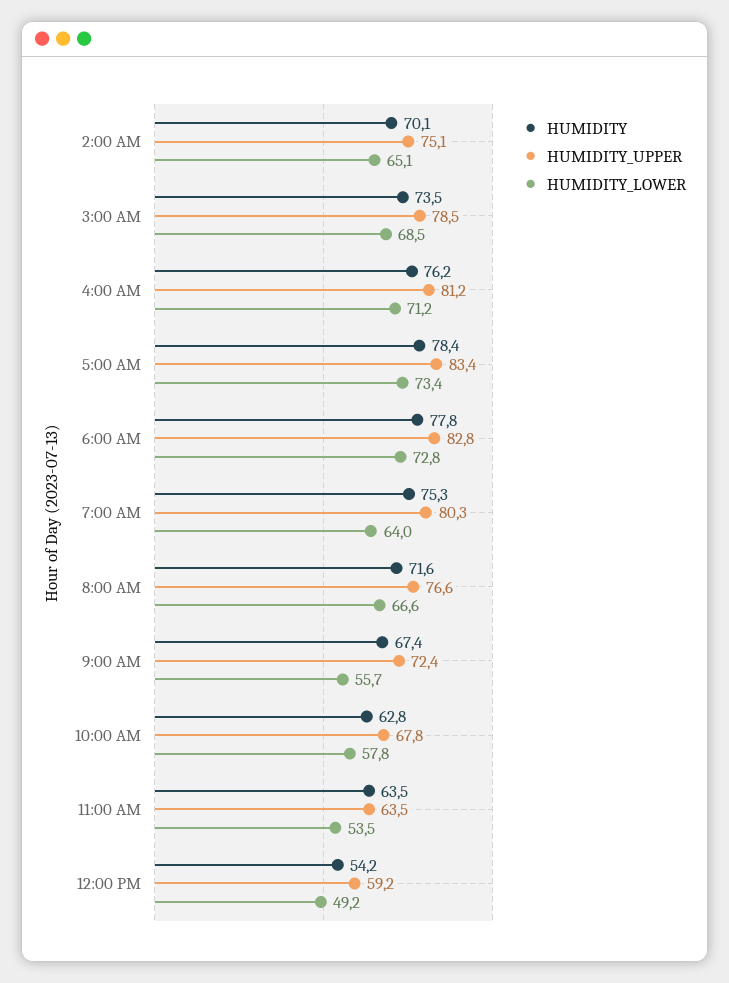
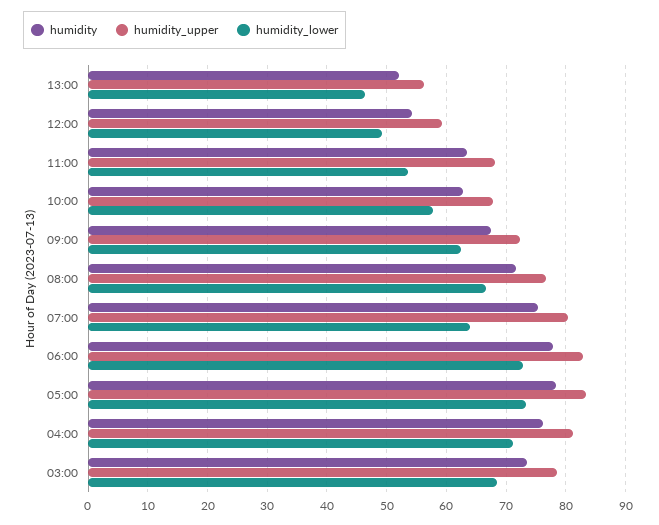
HUMIDITY, 2:00 AM: 70.1 -> none
HUMIDITY_UPPER, 2:00 AM: 75.1 -> none
HUMIDITY_LOWER, 2:00 AM: 65.1 -> none
HUMIDITY_LOWER, 9:00 AM: 55.7 -> 62
HUMIDITY_UPPER, 11:00 AM: 63.5 -> 68
HUMIDITY, 13:00: none -> 52
HUMIDITY_UPPER, 13:00: none -> 56
HUMIDITY_LOWER, 13:00: none -> 46

